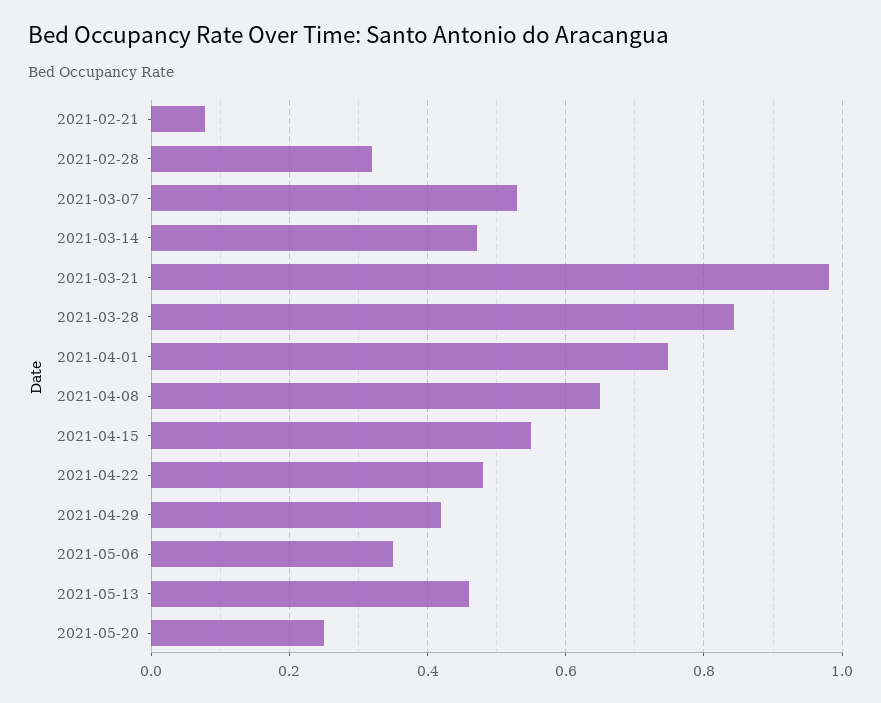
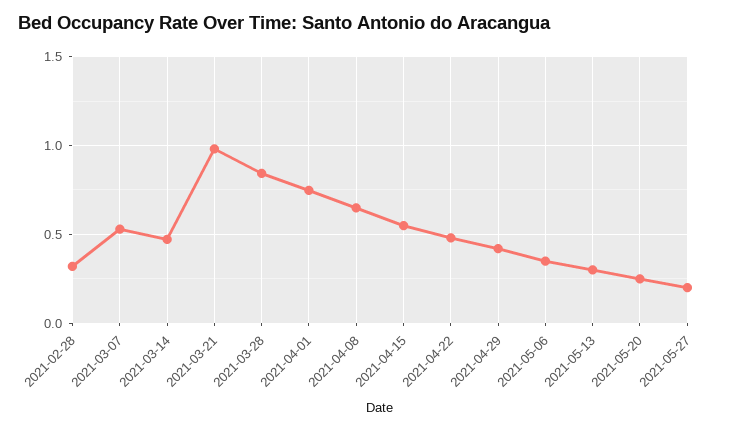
2021-02-21: 0.08 -> none
2021-05-13: 0.46 -> 0.3
2021-05-27: none -> 0.2

